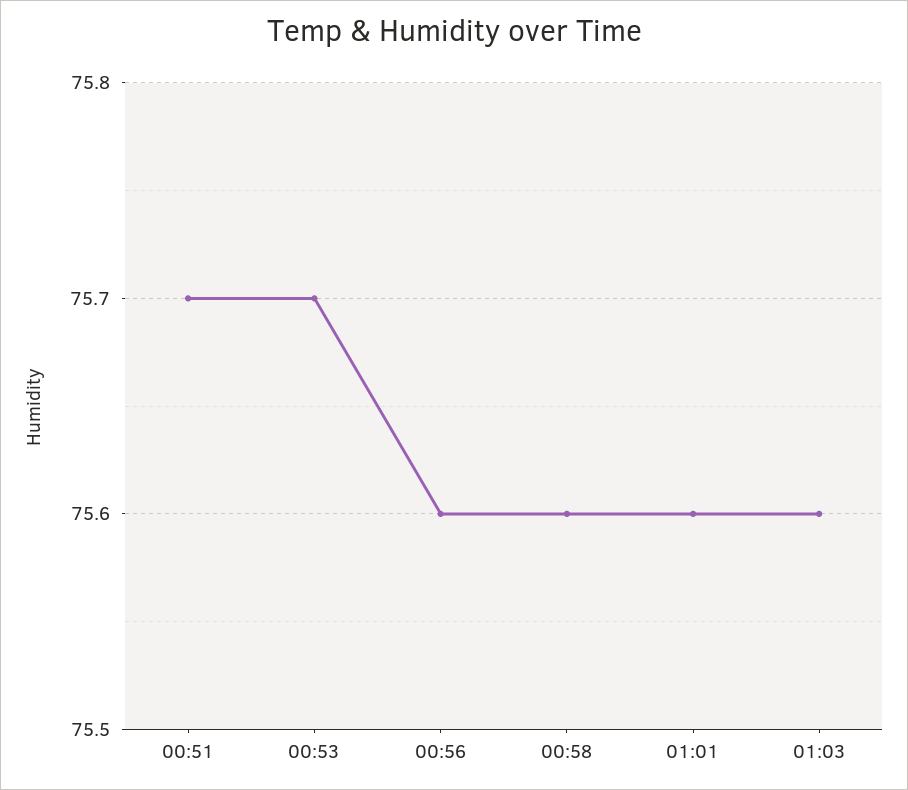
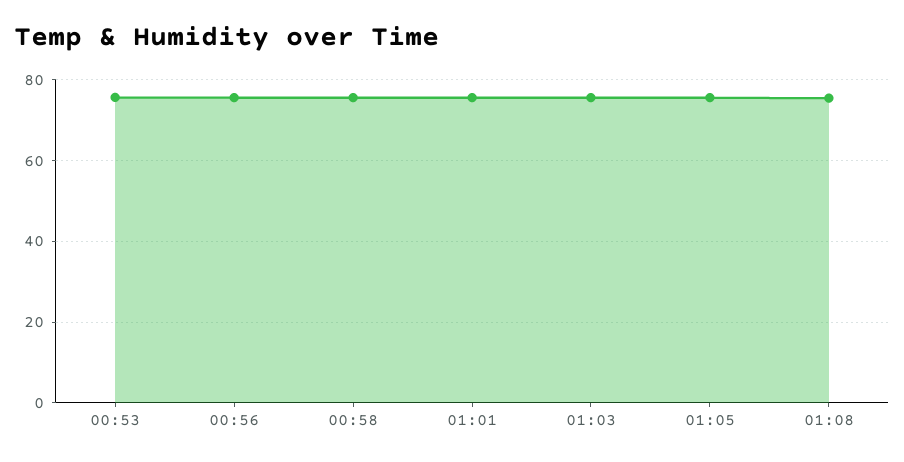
00:51: 75.7 -> none
01:05: none -> 76
01:08: none -> 76

